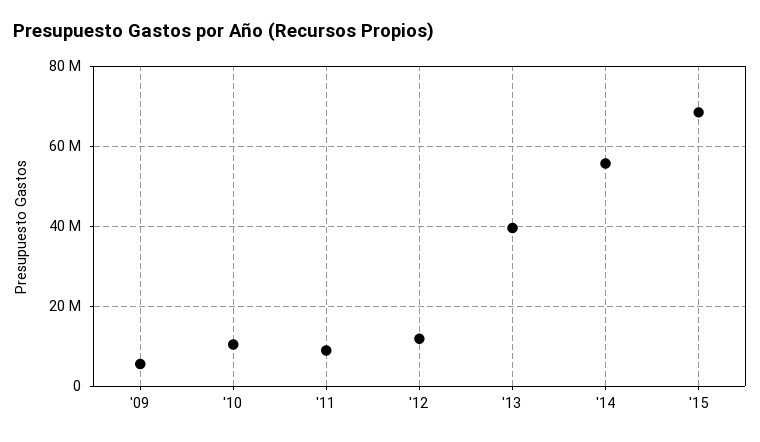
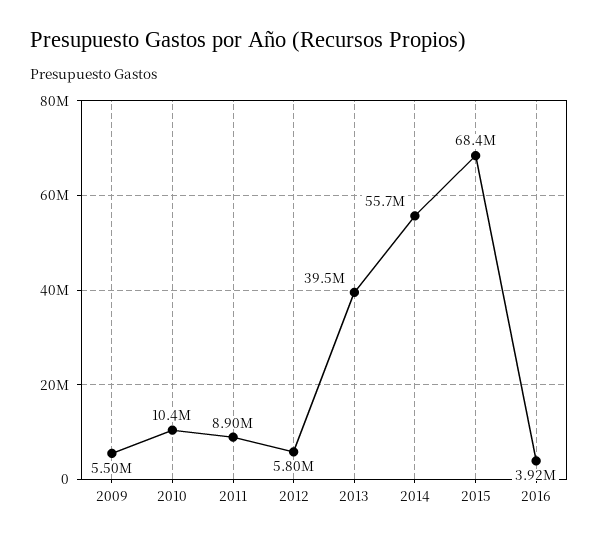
'12: 12000000 -> 5800000
2016: none -> 3920000

